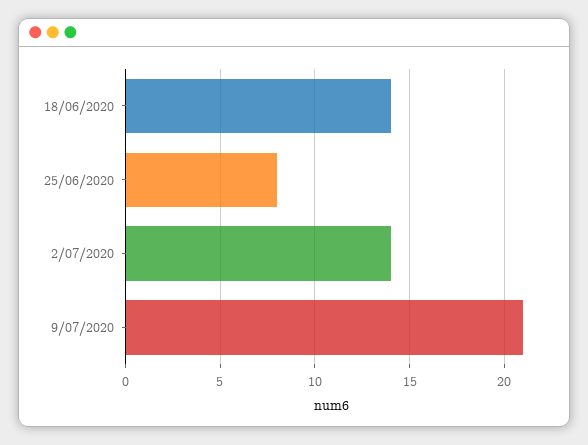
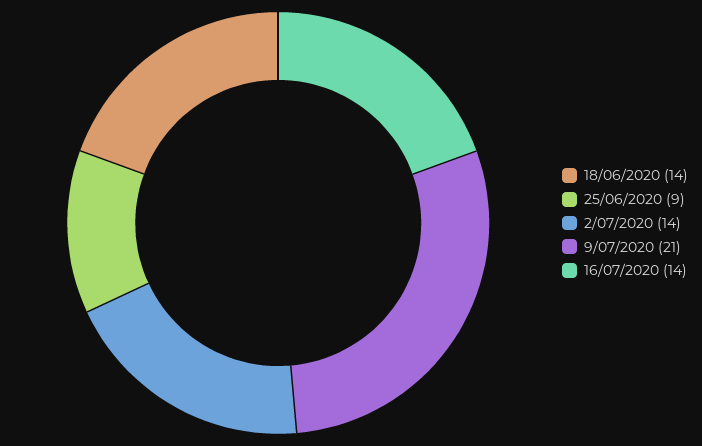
25/06/2020: 8 -> 9
16/07/2020: none -> 14

